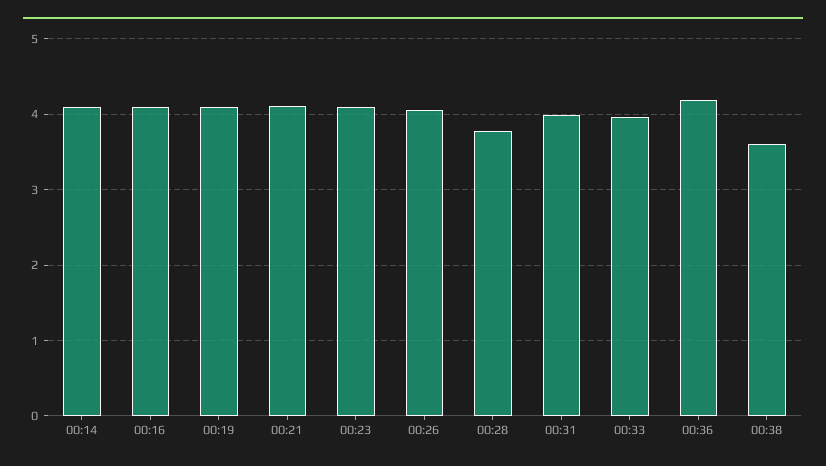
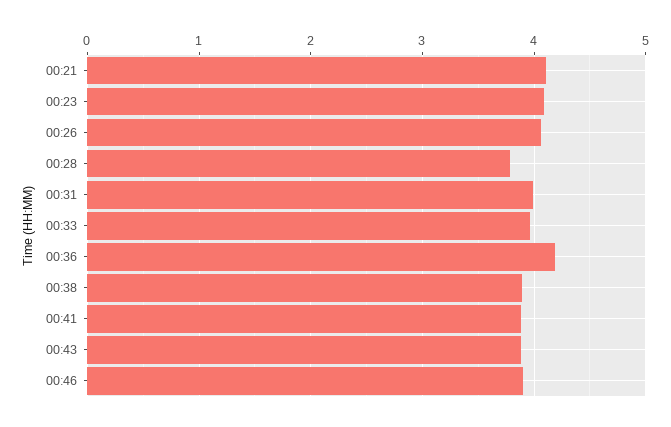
00:14: 4.1 -> none
00:16: 4.1 -> none
00:19: 4.1 -> none
00:38: 3.6 -> 3.9
00:41: none -> 3.9
00:43: none -> 3.9
00:46: none -> 3.9

